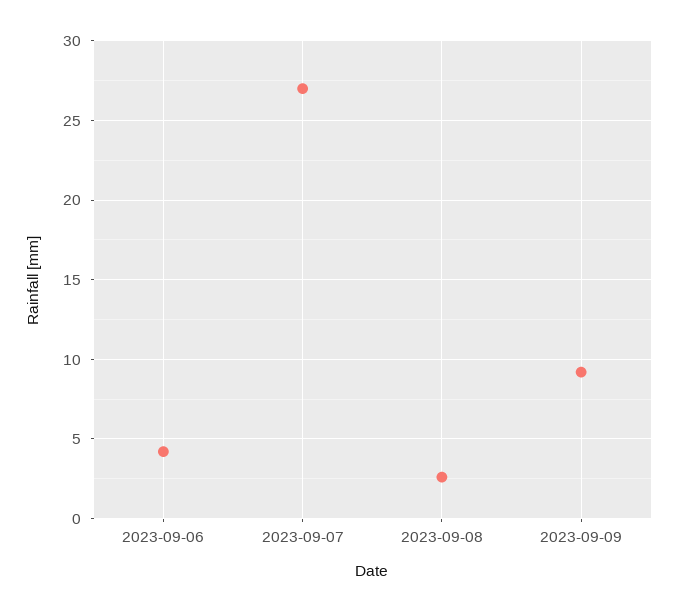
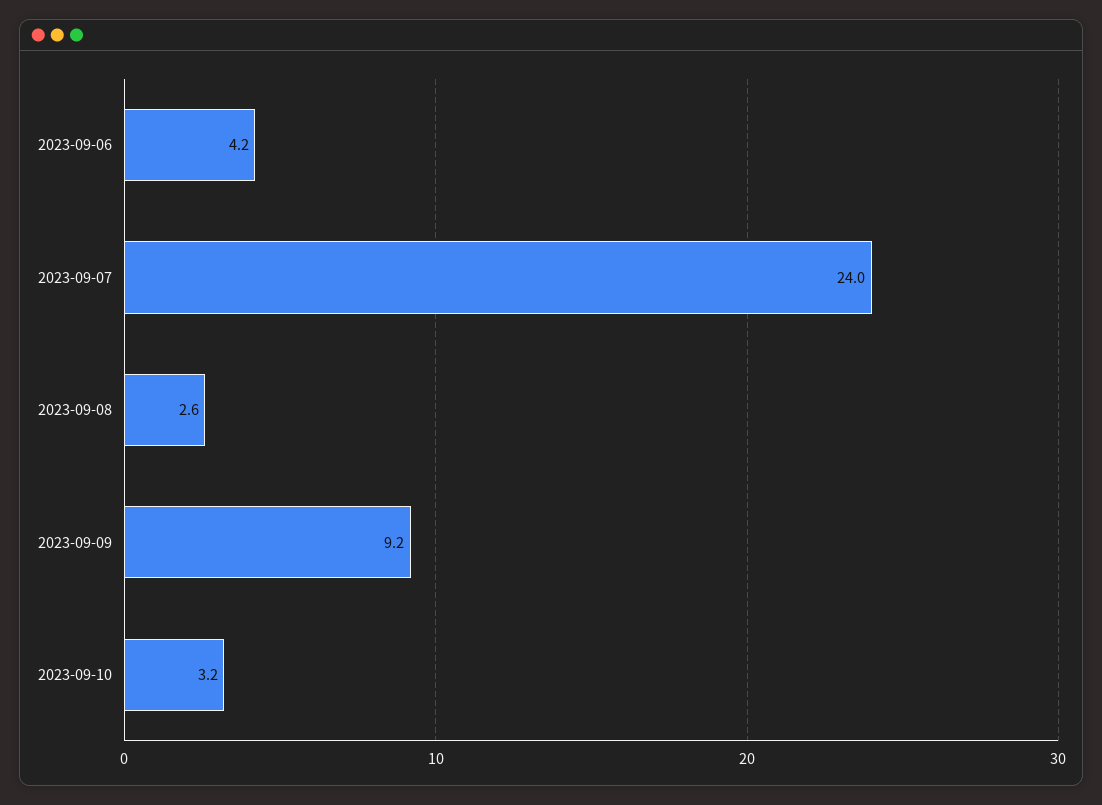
2023-09-07: 27 -> 24
2023-09-10: none -> 3.2

